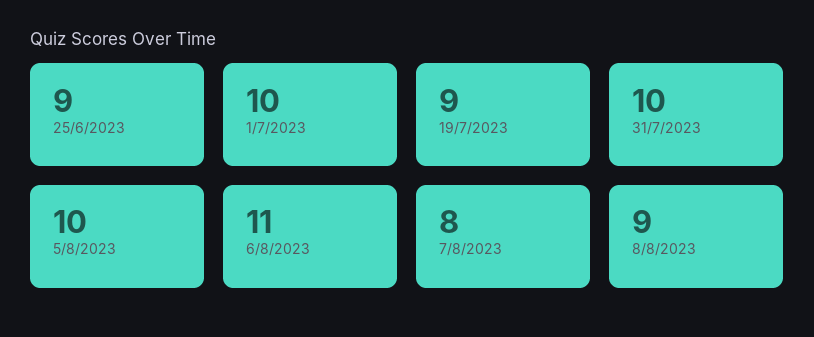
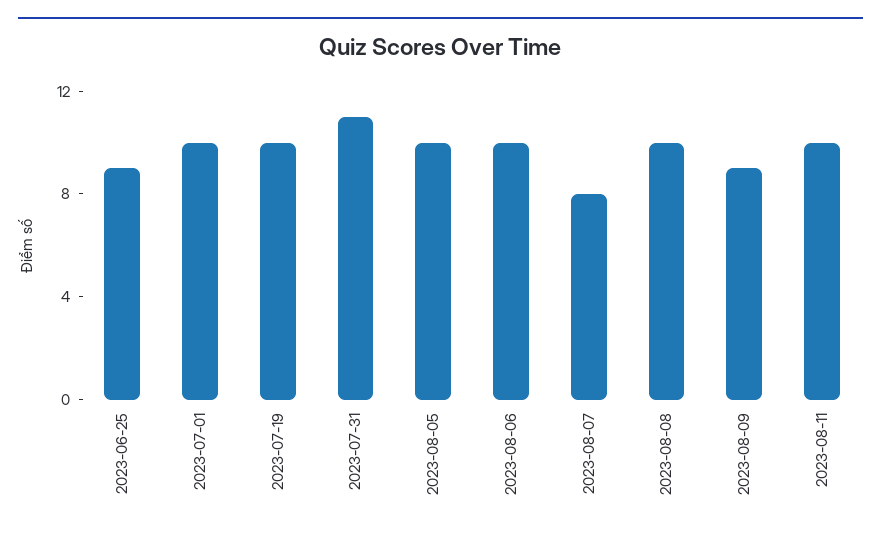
19/7/2023: 9 -> 10
31/7/2023: 10 -> 11
6/8/2023: 11 -> 10
8/8/2023: 9 -> 10
2023-08-09: none -> 9
2023-08-11: none -> 10

